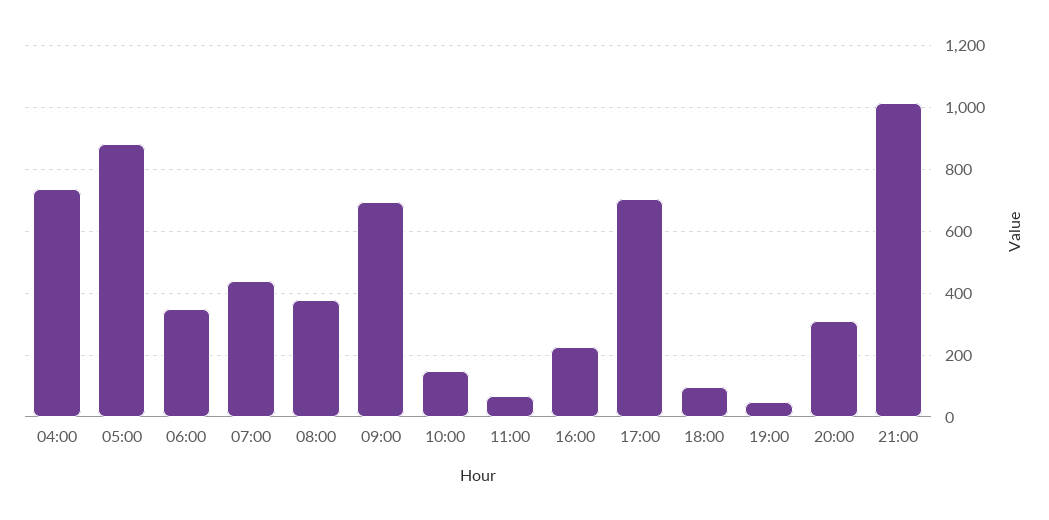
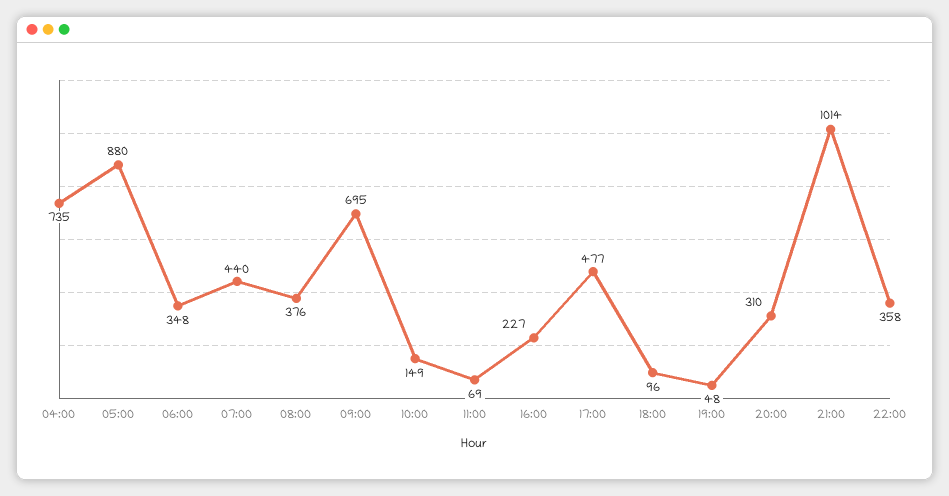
17:00: 700 -> 477
22:00: none -> 358

